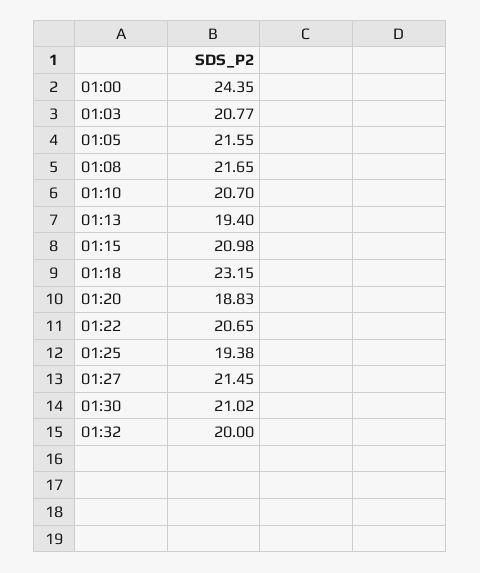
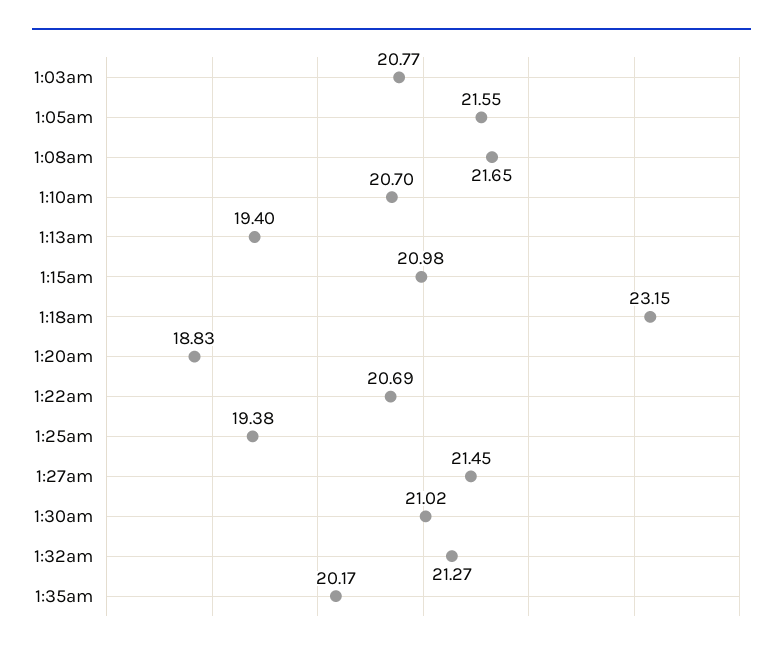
01:00: 24.35 -> none
01:22: 20.65 -> 20.69
01:32: 20 -> 21.27
1:35am: none -> 20.17

